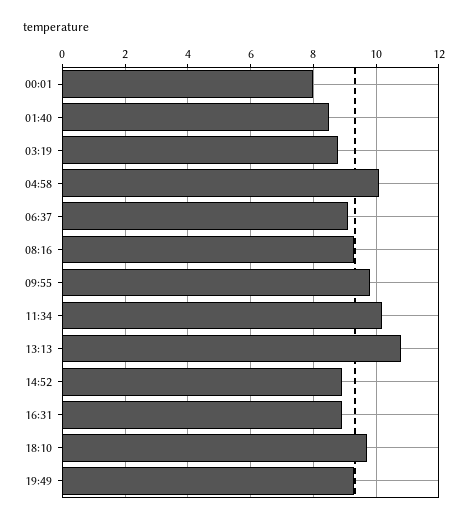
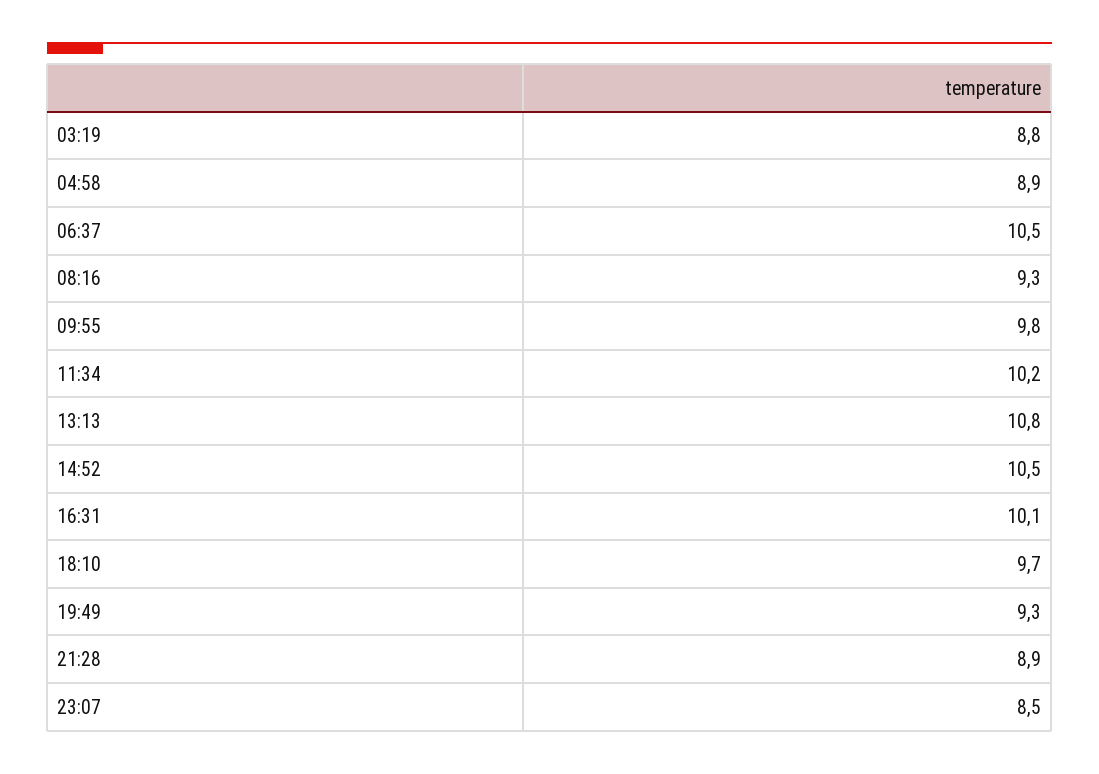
00:01: 8 -> none
01:40: 8.5 -> none
04:58: 10 -> 8.9
06:37: 9 -> 10.5
14:52: 9 -> 10.5
16:31: 9 -> 10.1
21:28: none -> 8.9
23:07: none -> 8.5

